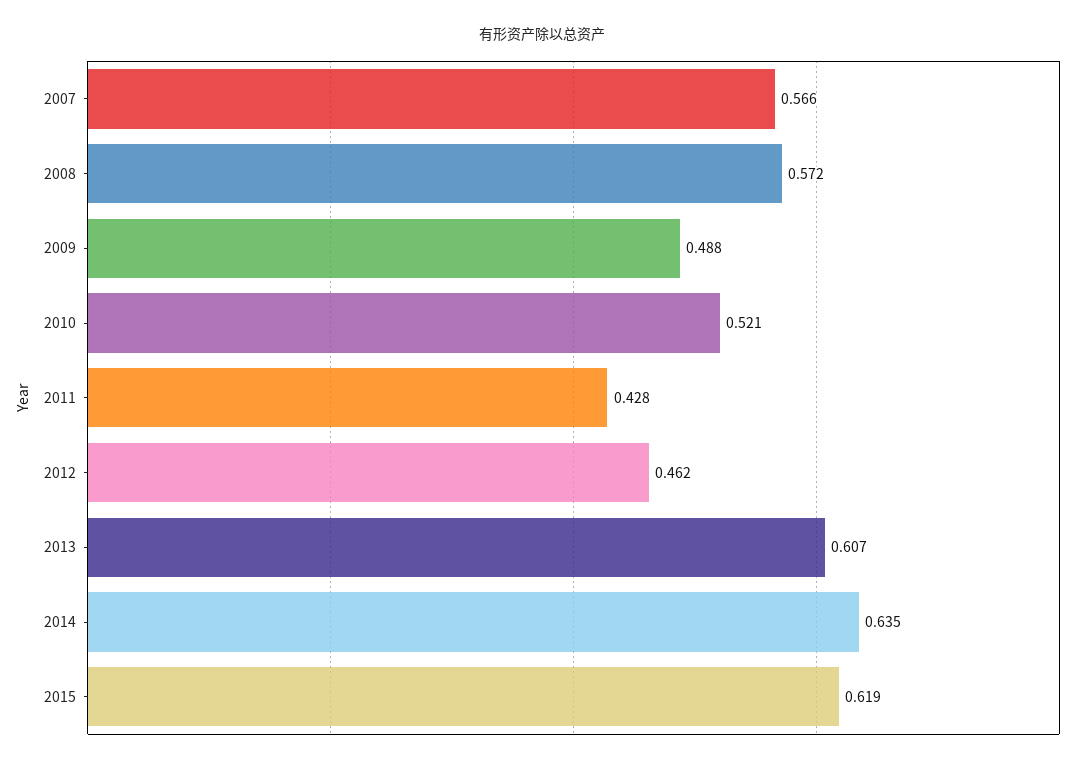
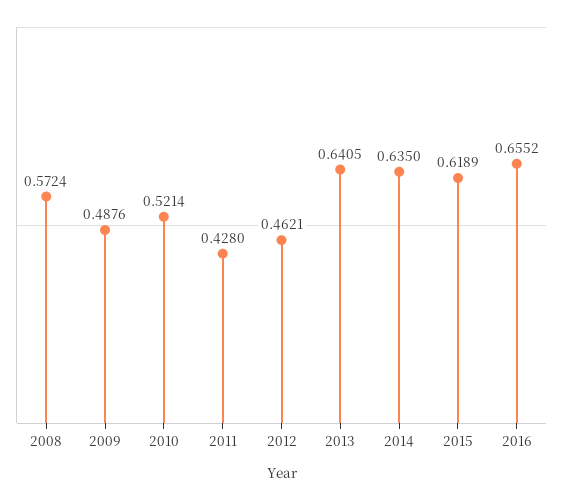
2007: 0.566 -> none
2013: 0.607 -> 0.6405
2016: none -> 0.6552

